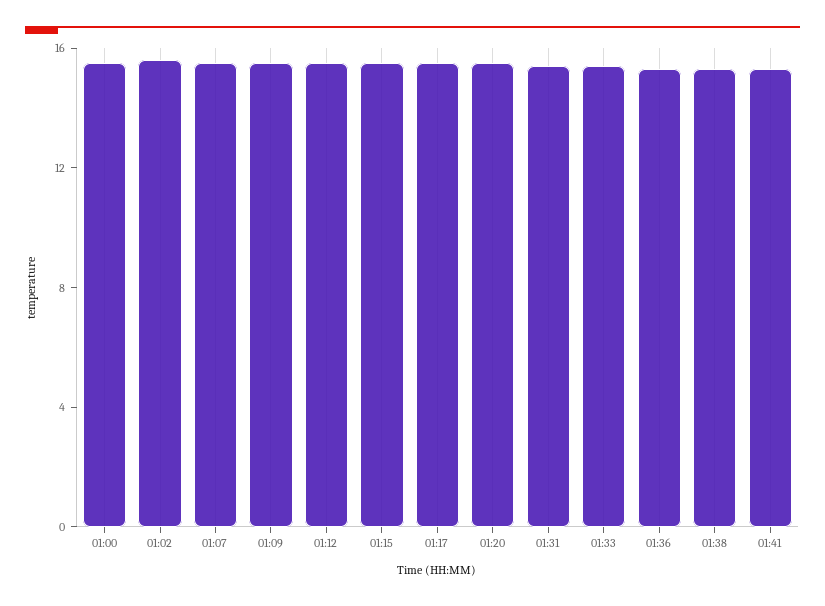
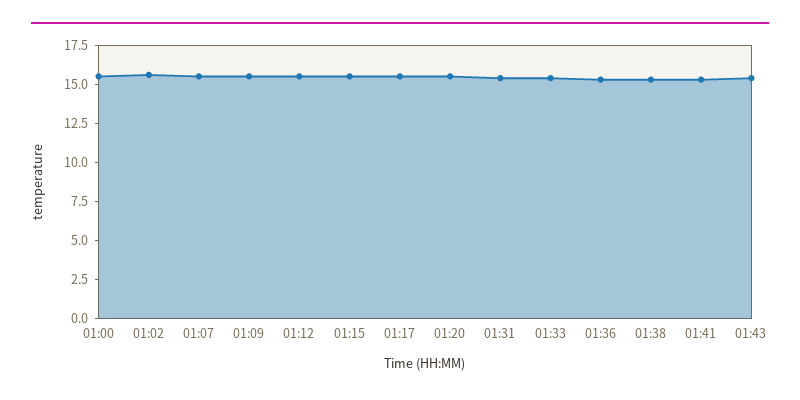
01:43: none -> 15

